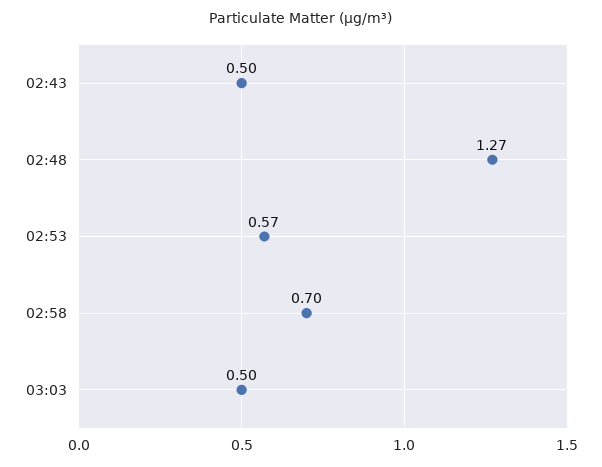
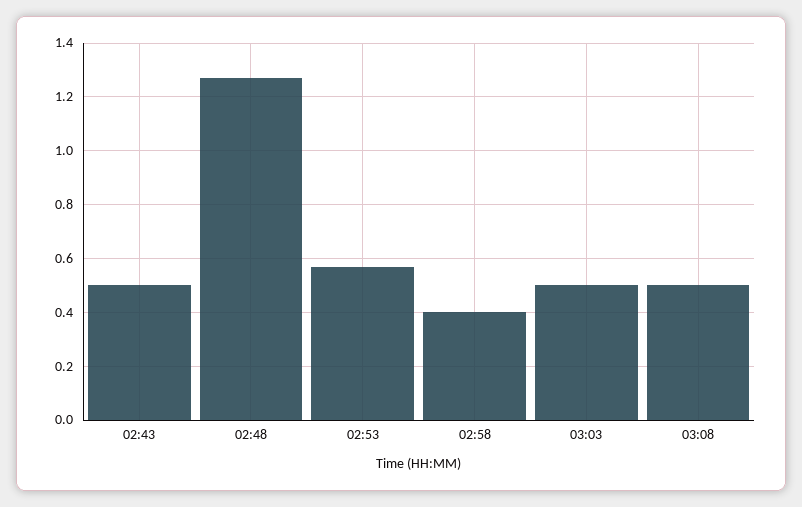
02:58: 0.7 -> 0.4
03:08: none -> 0.5

